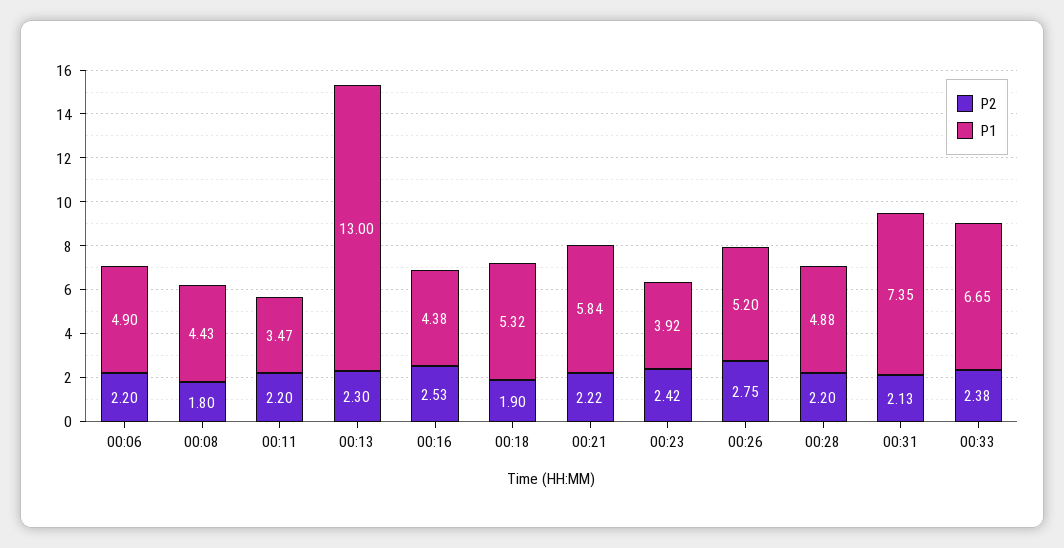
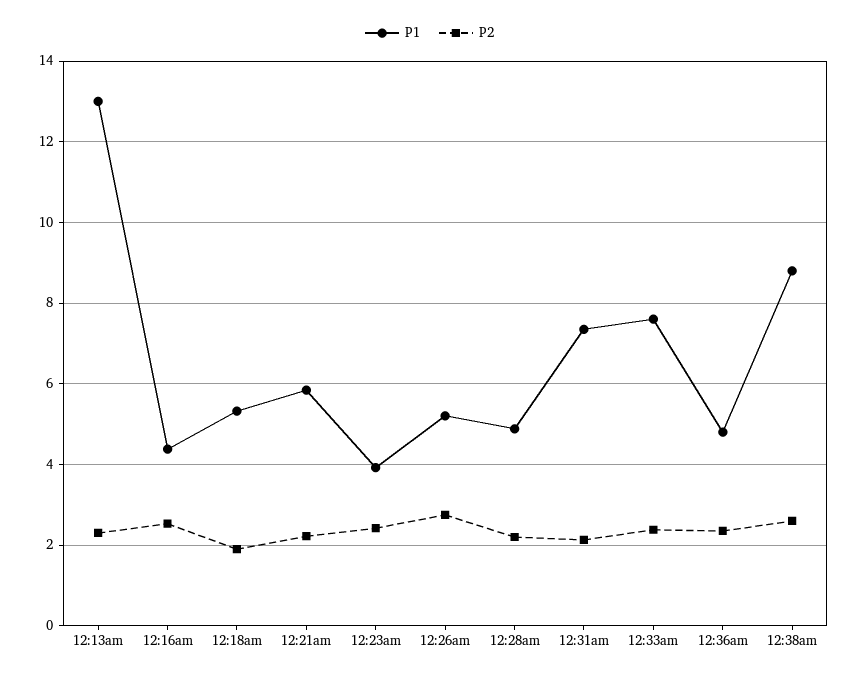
P2, 00:06: 2.2 -> none
P1, 00:06: 4.9 -> none
P2, 00:08: 1.8 -> none
P1, 00:08: 4.43 -> none
P2, 00:11: 2.2 -> none
P1, 00:11: 3.47 -> none
P1, 00:33: 6.65 -> 7.6
P1, 12:36am: none -> 4.8
P2, 12:36am: none -> 2.4
P1, 12:38am: none -> 8.8
P2, 12:38am: none -> 2.6

